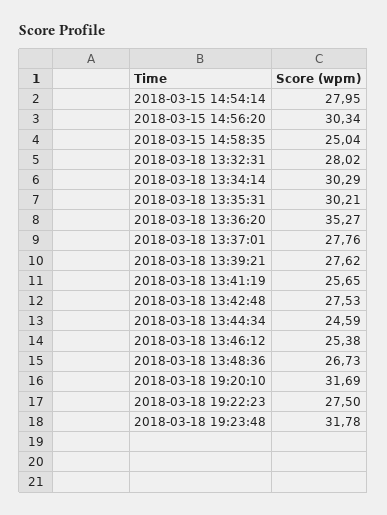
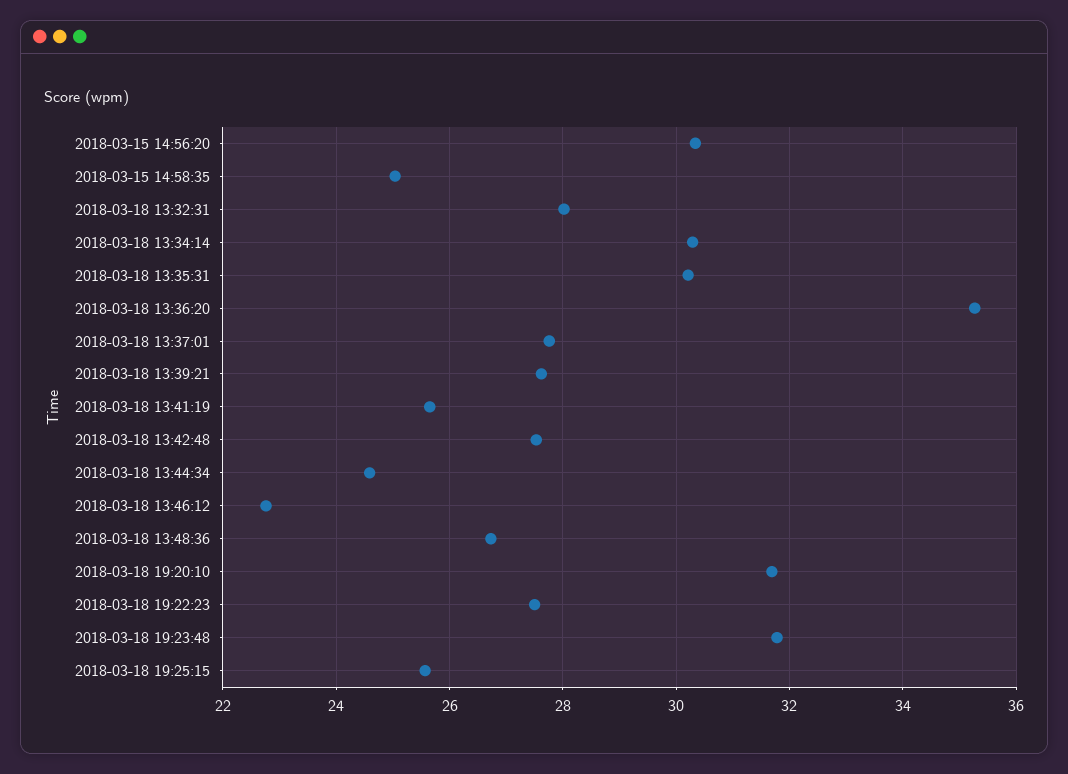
2018-03-15 14:54:14: 27.95 -> none
2018-03-18 13:46:12: 25.38 -> 22.8
2018-03-18 19:25:15: none -> 25.6

